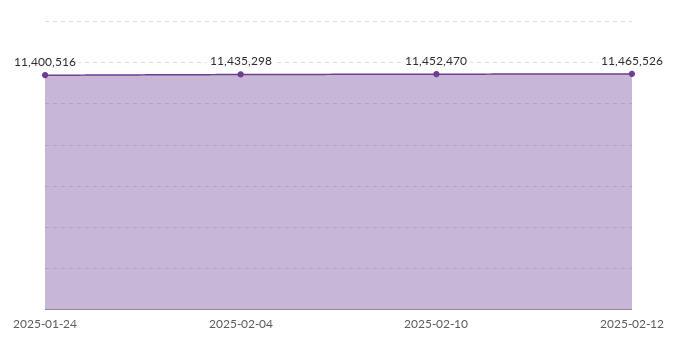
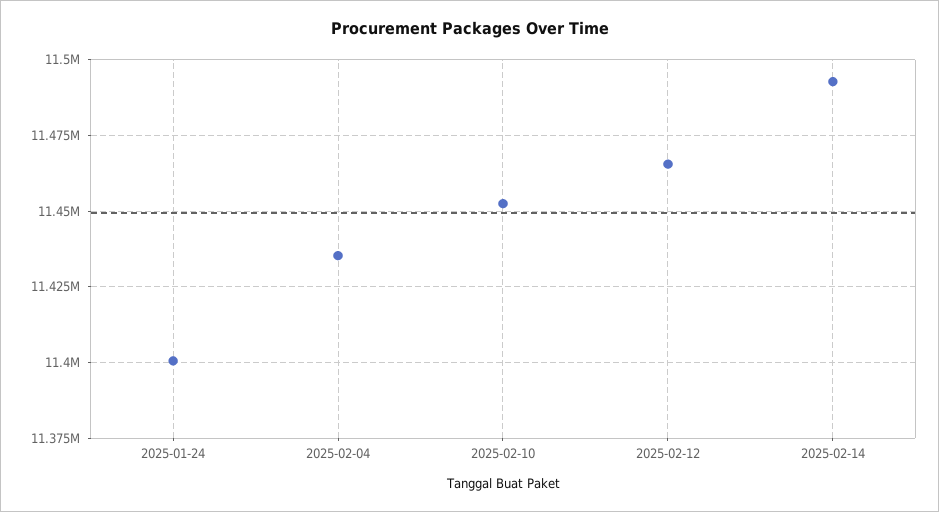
2025-02-14: none -> 11492500

